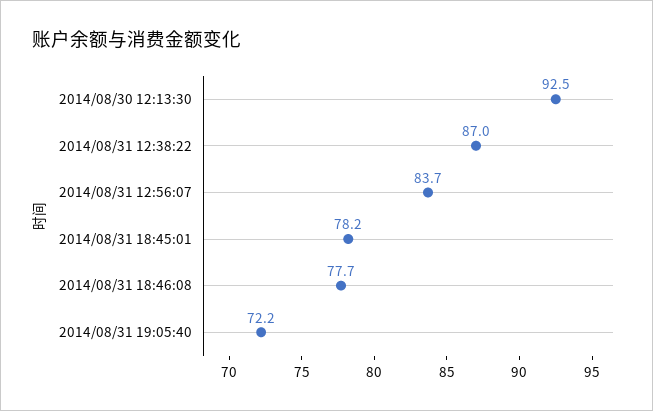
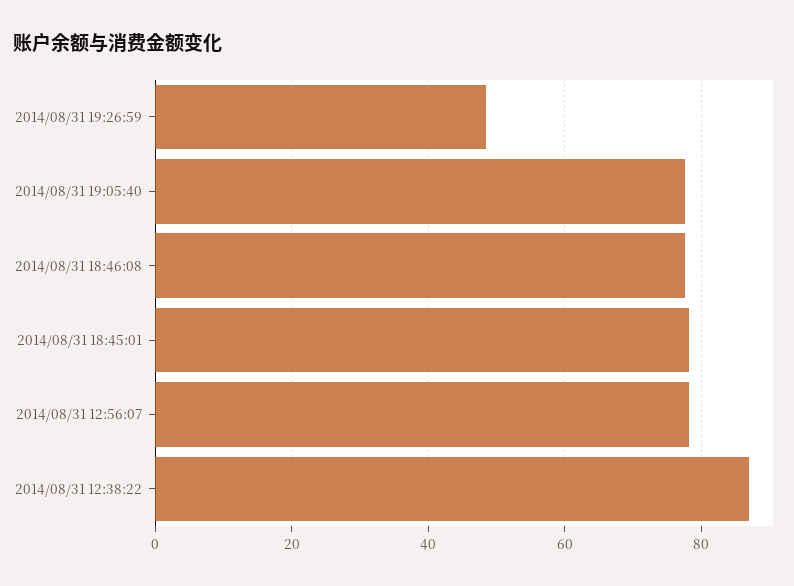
2014/08/30 12:13:30: 92.5 -> none
2014/08/31 12:56:07: 83.7 -> 78
2014/08/31 19:05:40: 72.2 -> 78
2014/08/31 19:26:59: none -> 48

